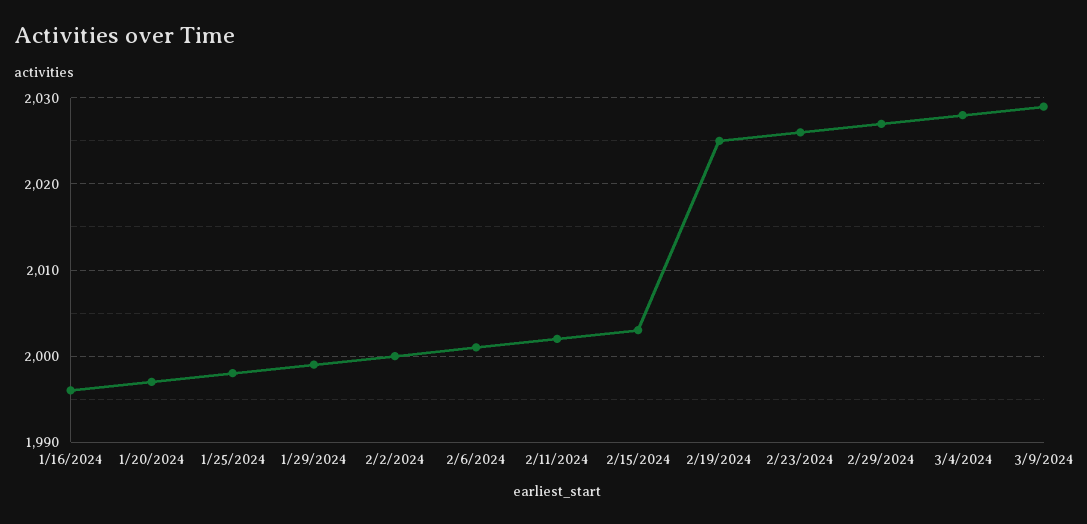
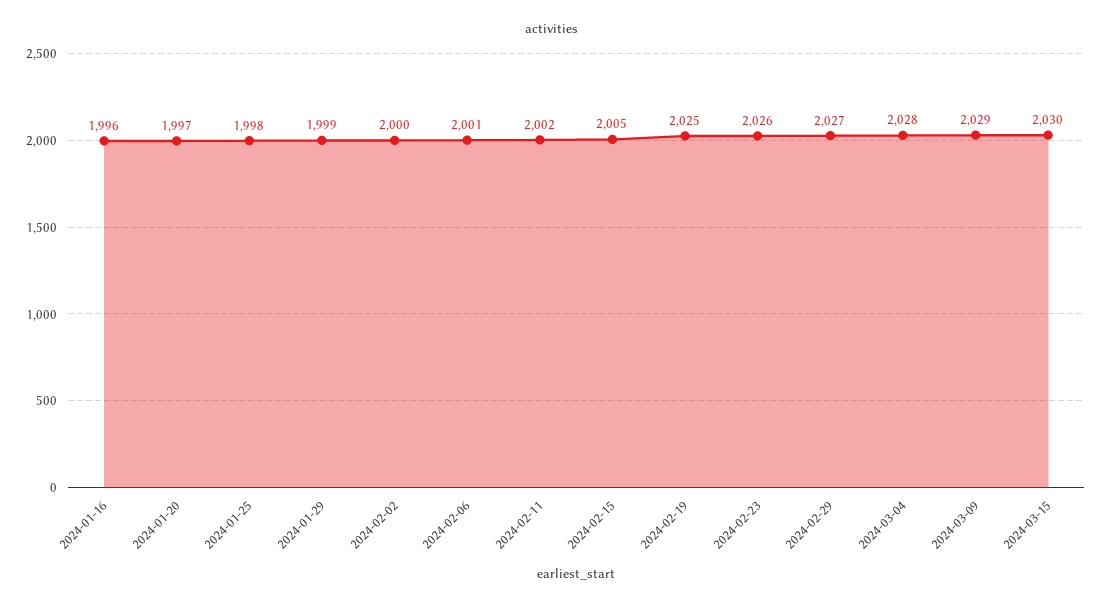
2/15/2024: 2003 -> 2005
2024-03-15: none -> 2030

